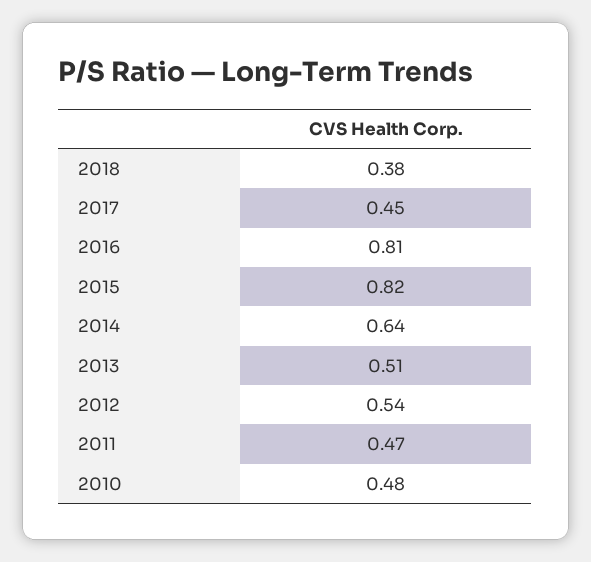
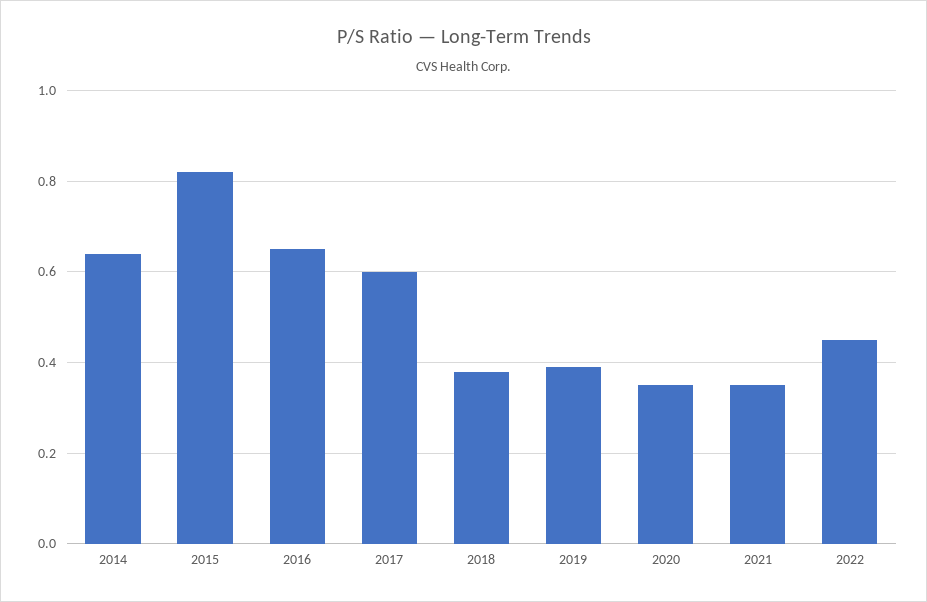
2017: 0.45 -> 0.6
2016: 0.81 -> 0.65
2013: 0.51 -> none
2012: 0.54 -> none
2011: 0.47 -> none
2010: 0.48 -> none
2019: none -> 0.4
2020: none -> 0.35
2021: none -> 0.35
2022: none -> 0.45

